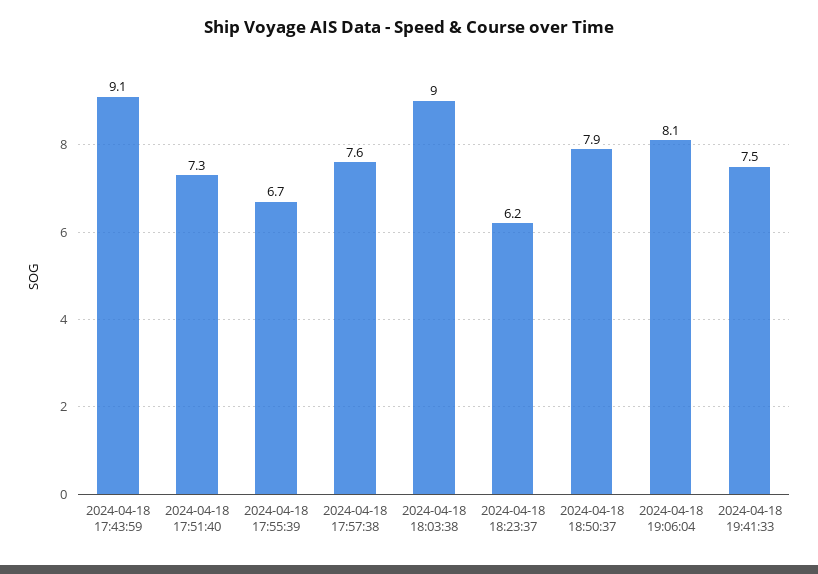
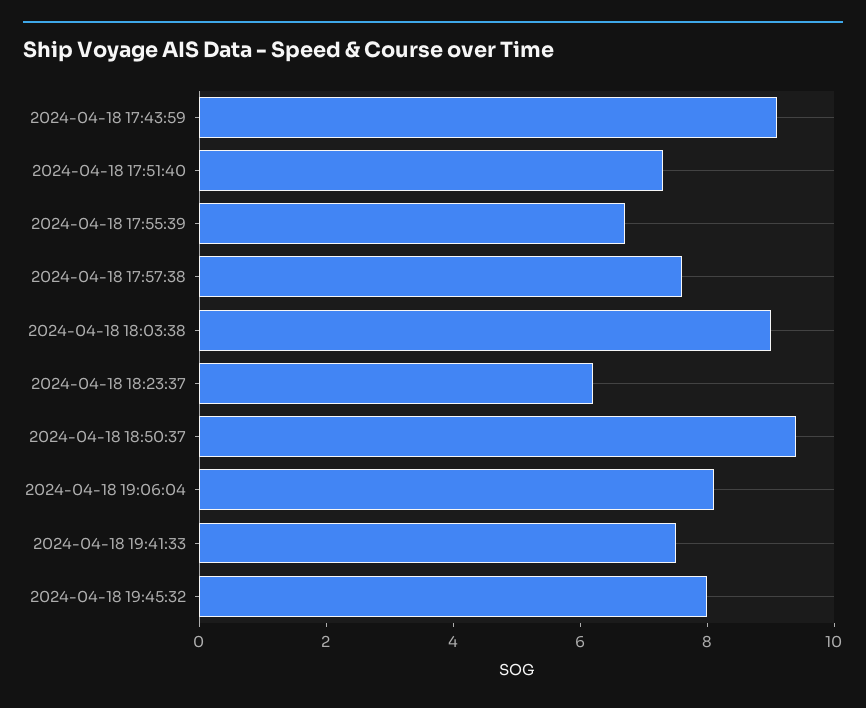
2024-04-18 18:50:37: 7.9 -> 9.5
2024-04-18 19:45:32: none -> 8

